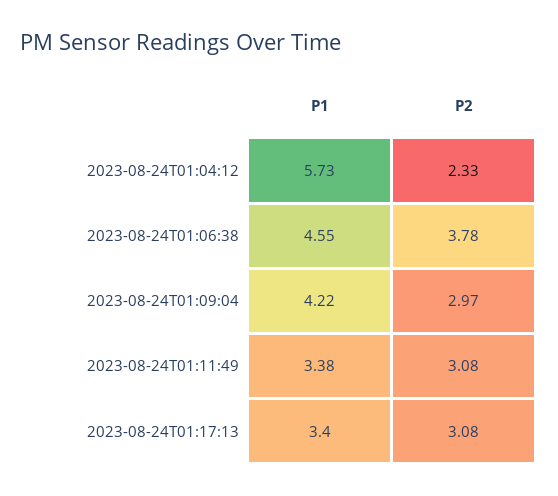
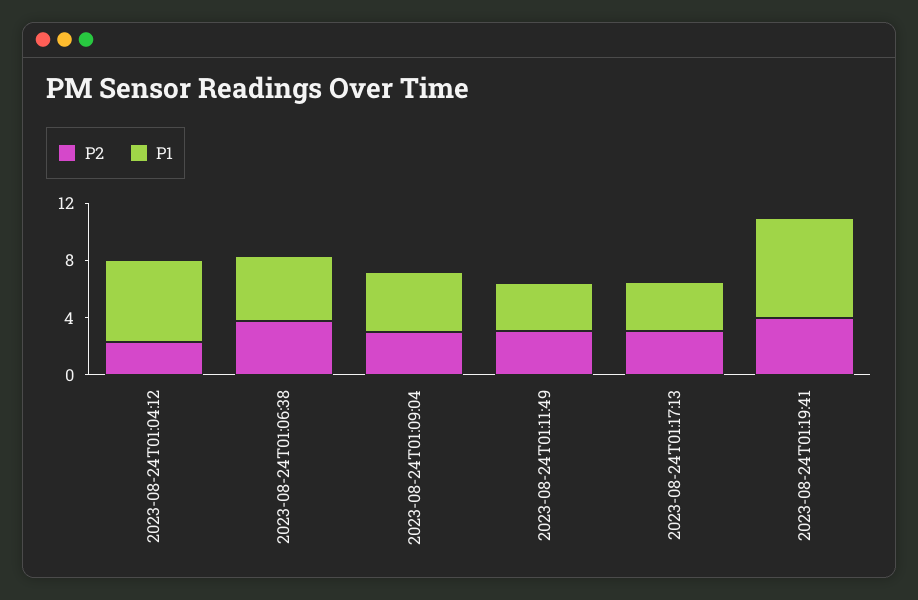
P2, 2023-08-24T01:19:41: none -> 4
P1, 2023-08-24T01:19:41: none -> 7

